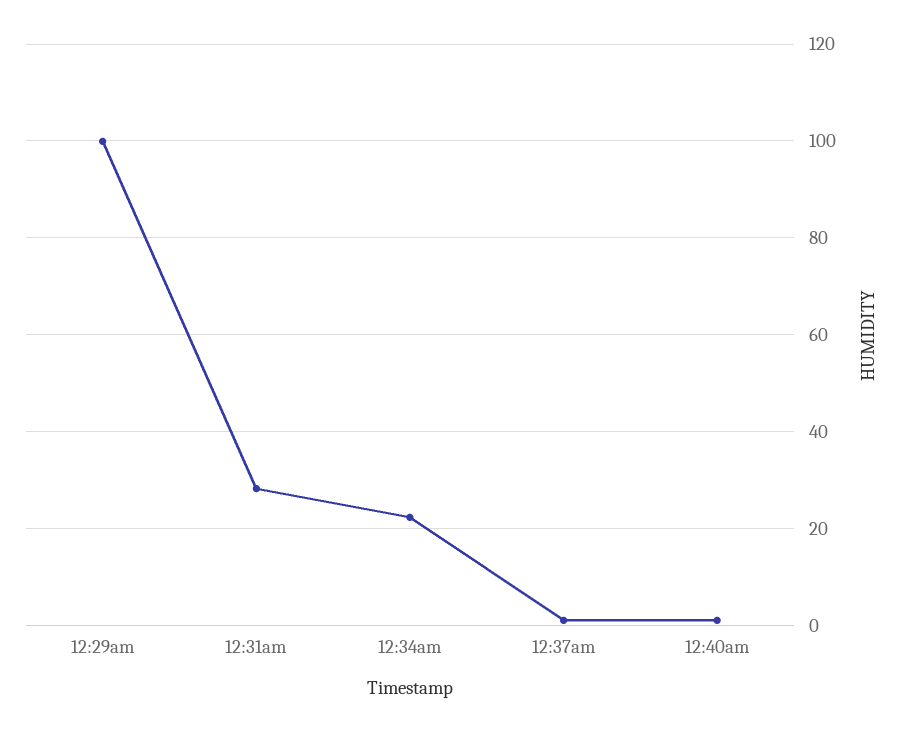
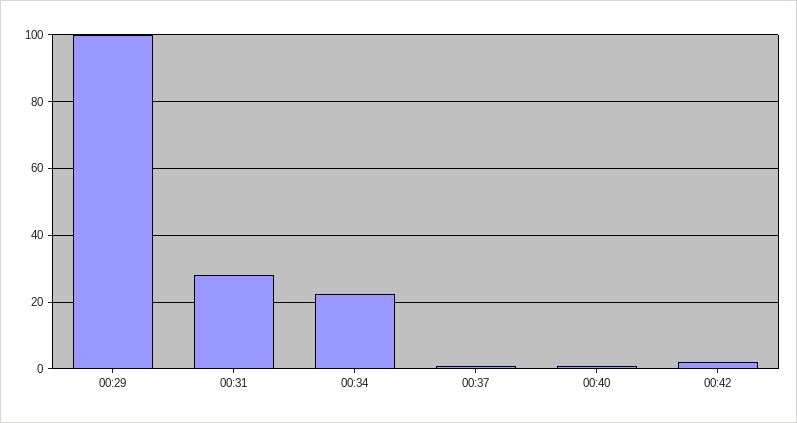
00:42: none -> 2

